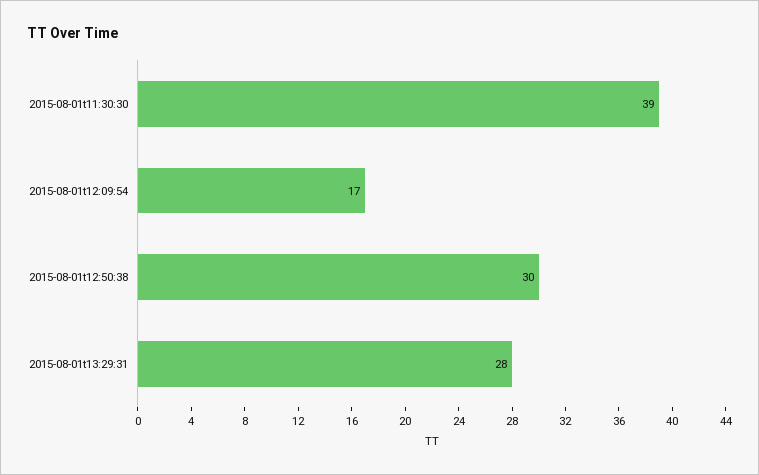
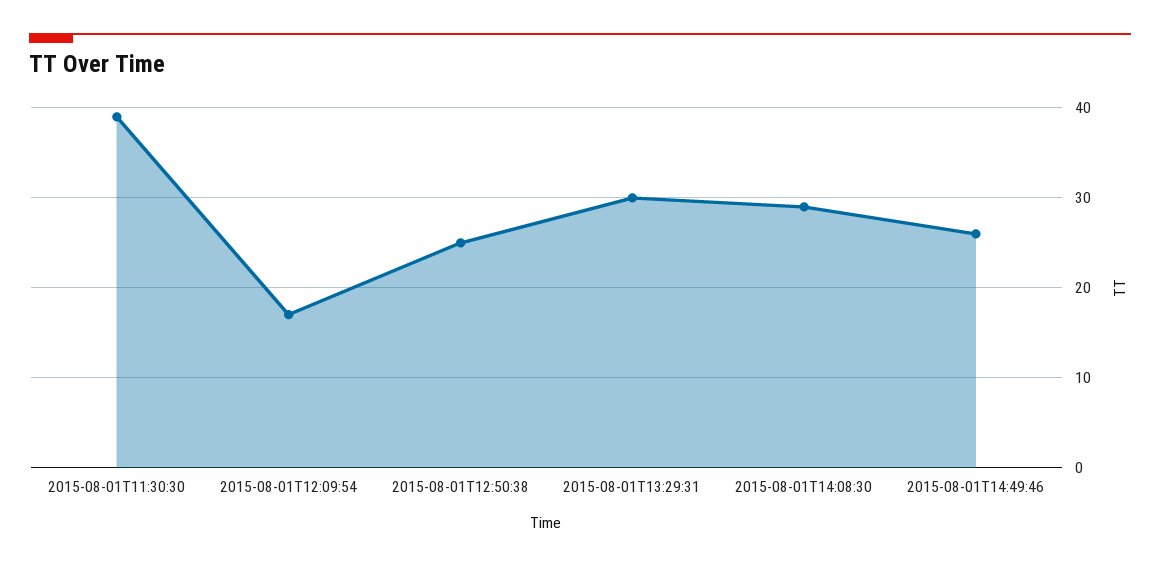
2015-08-01t12:50:38: 30 -> 25
2015-08-01t13:29:31: 28 -> 30
2015-08-01T14:08:30: none -> 29
2015-08-01T14:49:46: none -> 26

